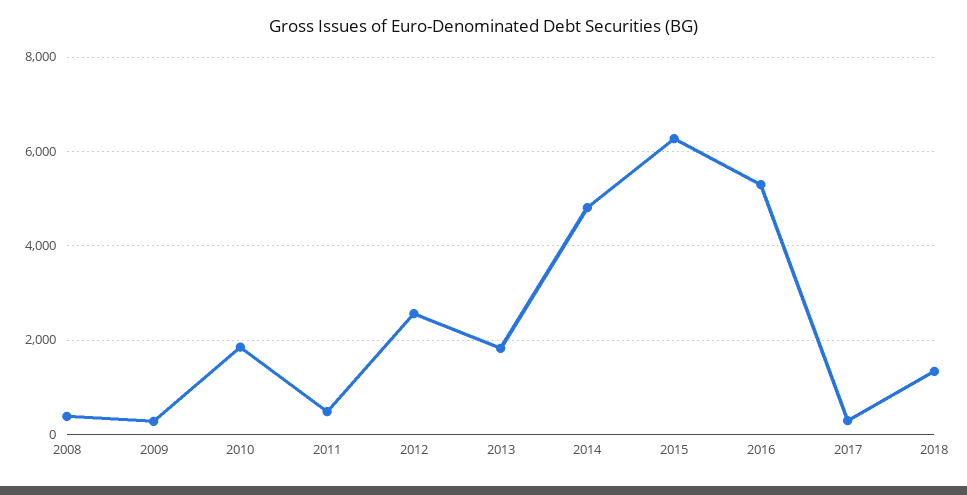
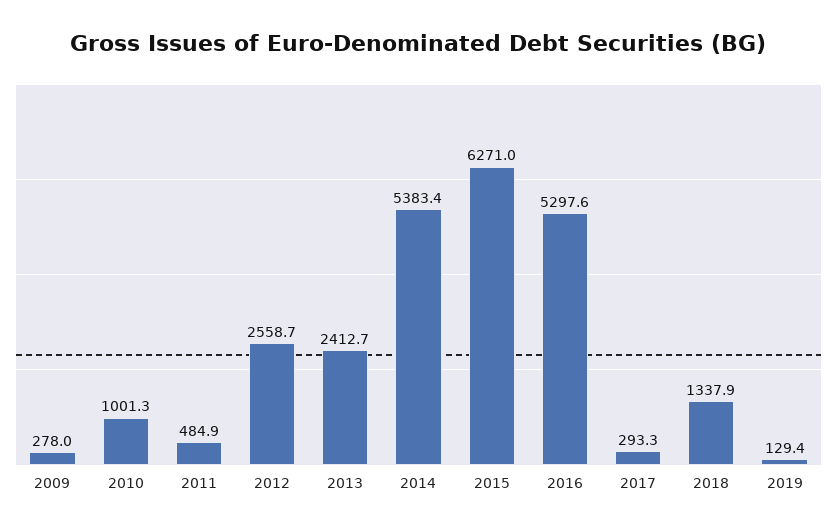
2008: 400 -> none
2010: 1800 -> 1001.3
2013: 1800 -> 2412.7
2014: 4800 -> 5383.4
2019: none -> 129.4

